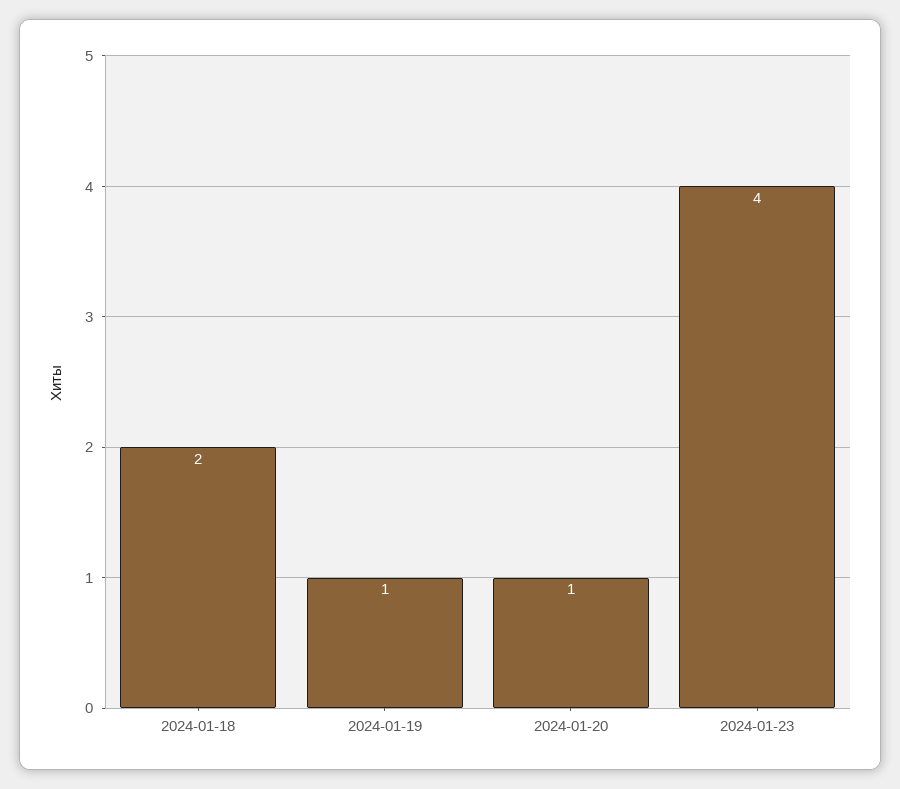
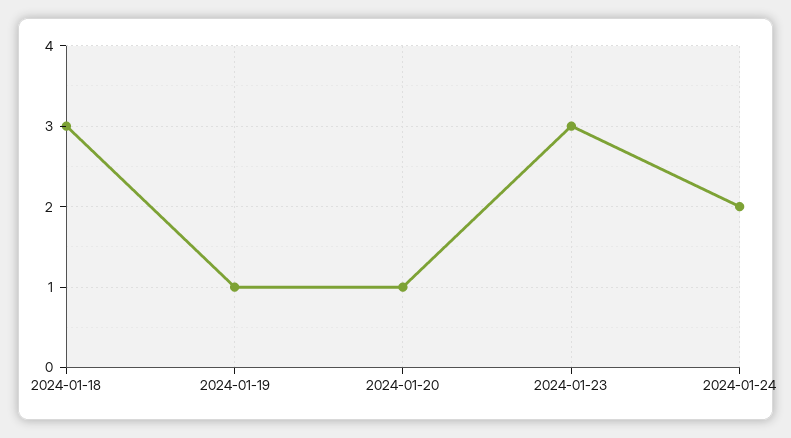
2024-01-18: 2 -> 3
2024-01-23: 4 -> 3
2024-01-24: none -> 2

